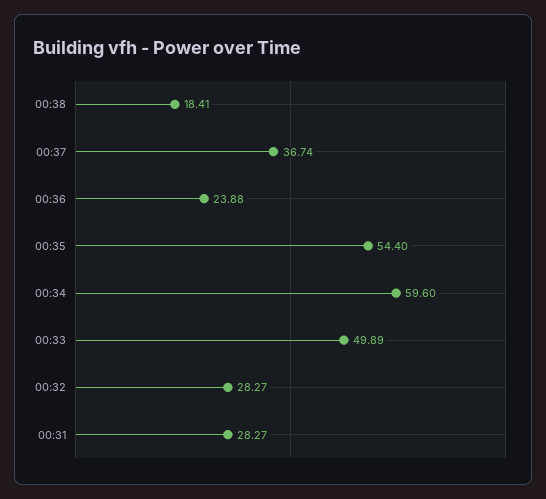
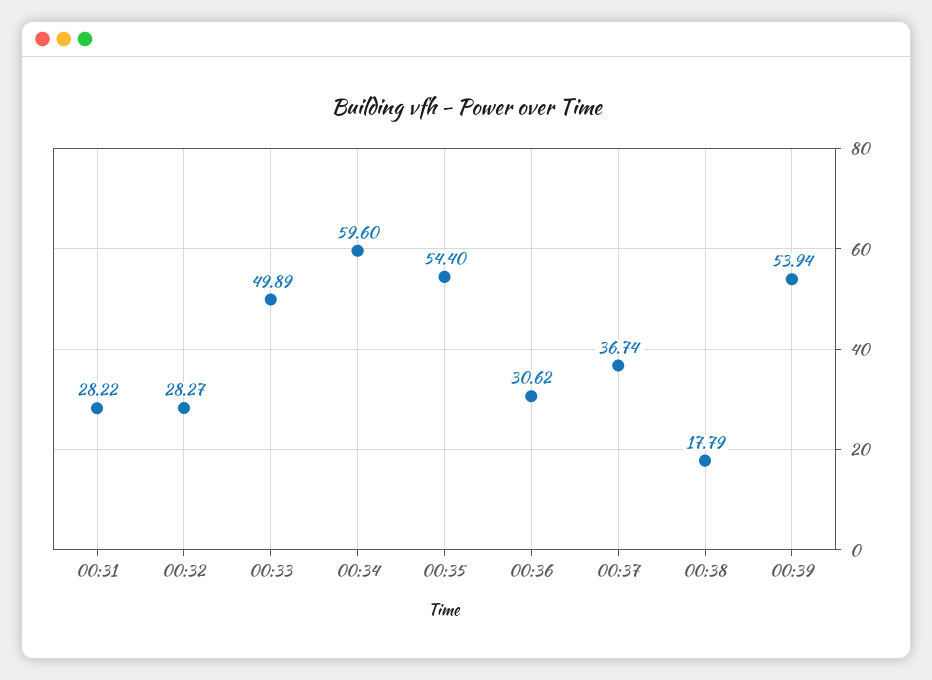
00:38: 18.41 -> 17.79
00:36: 23.88 -> 30.62
00:31: 28.27 -> 28.22
00:39: none -> 53.94

